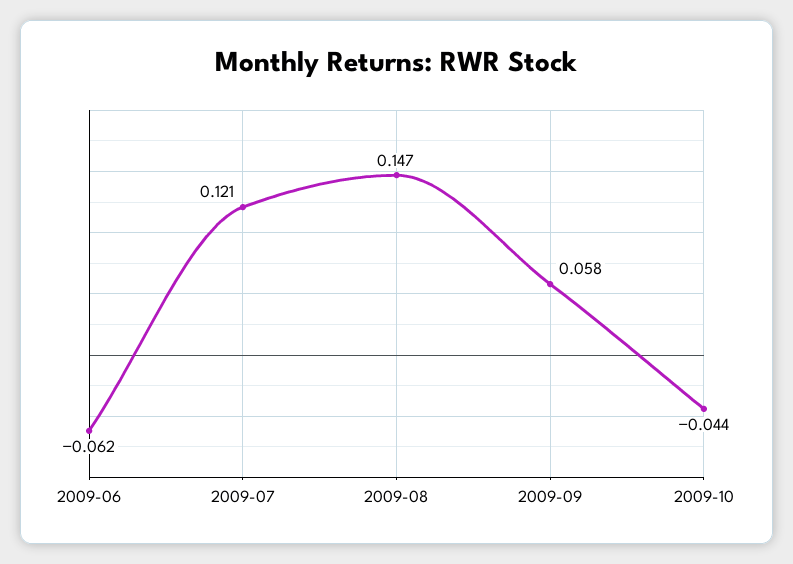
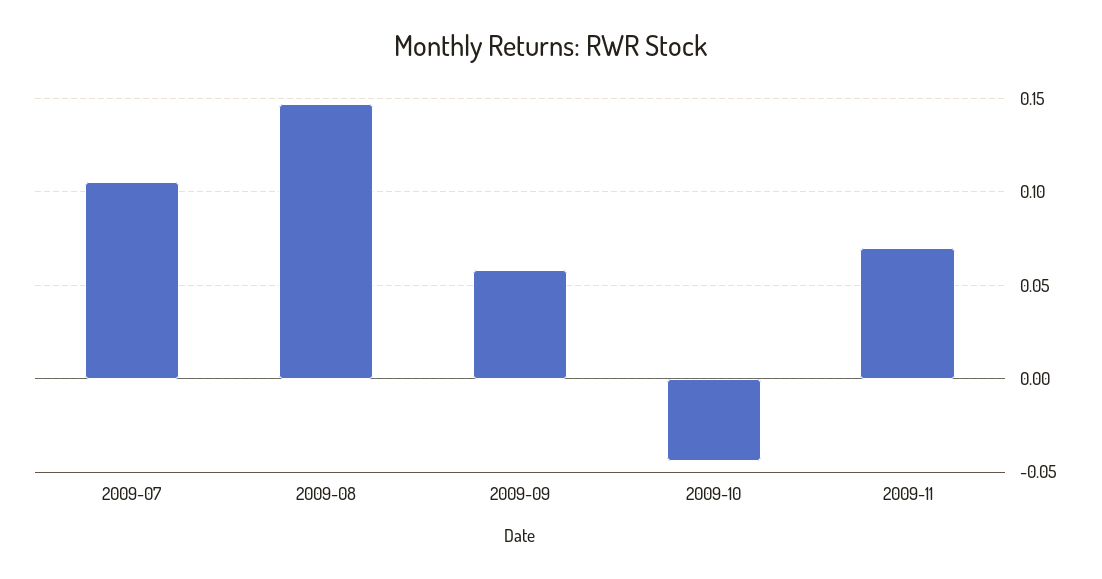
2009-06: -0.062 -> none
2009-07: 0.121 -> 0.105
2009-11: none -> 0.07

